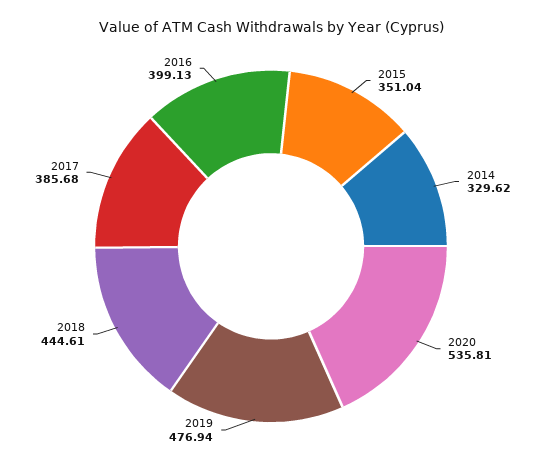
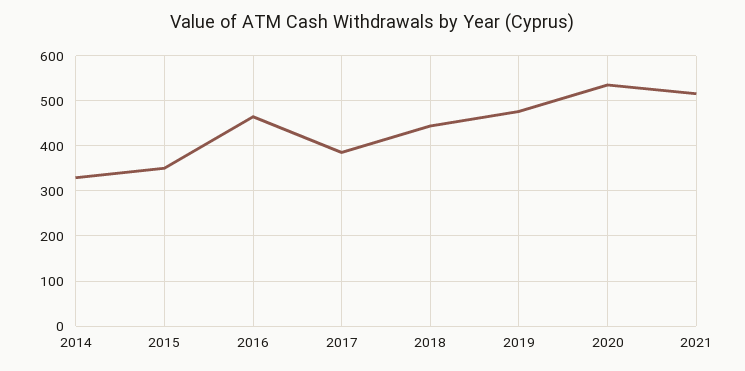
2016: 399.13 -> 460
2021: none -> 520

